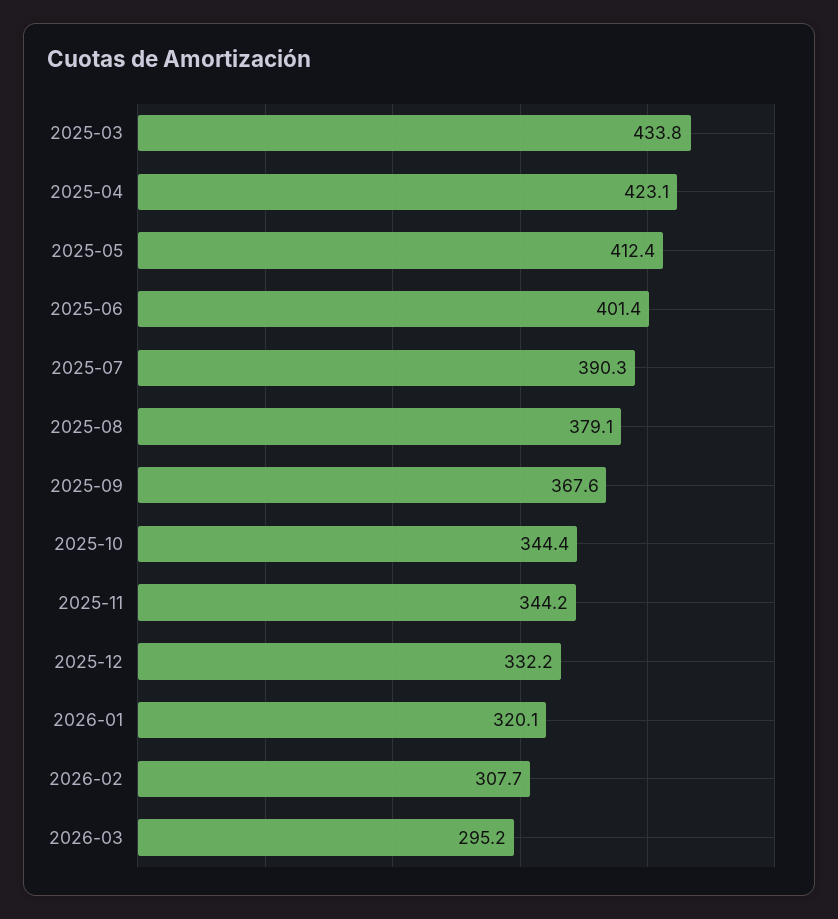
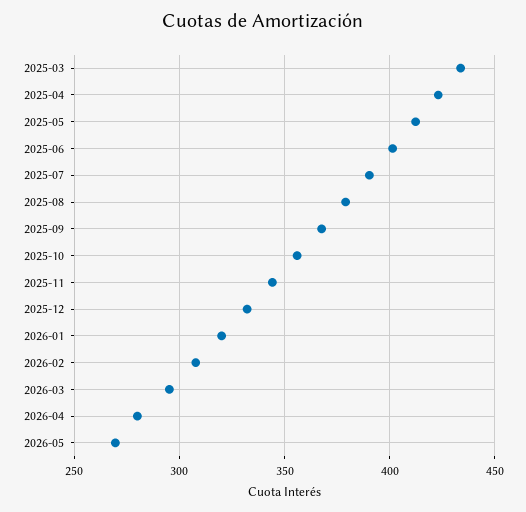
2025-10: 344.4 -> 355
2026-04: none -> 280
2026-05: none -> 270

